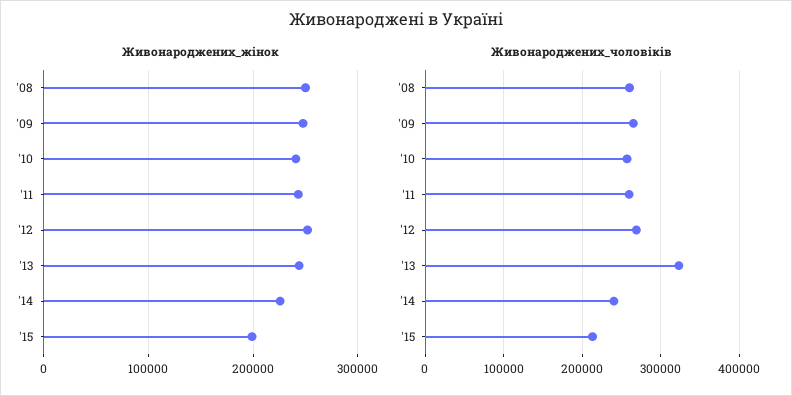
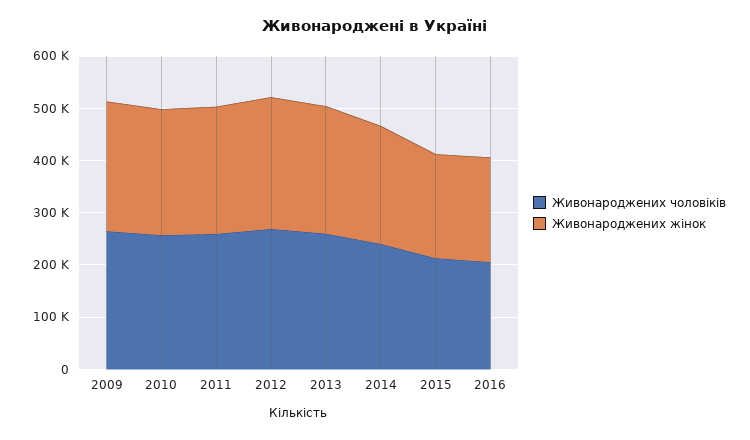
Живонароджених_жінок, '08: 250000 -> none
Живонароджених_чоловіків, '08: 260000 -> none
Живонароджених_чоловіків, '13: 320000 -> 260000
Живонароджених_чоловіків, 2016: none -> 200000
Живонароджених_жінок, 2016: none -> 200000

